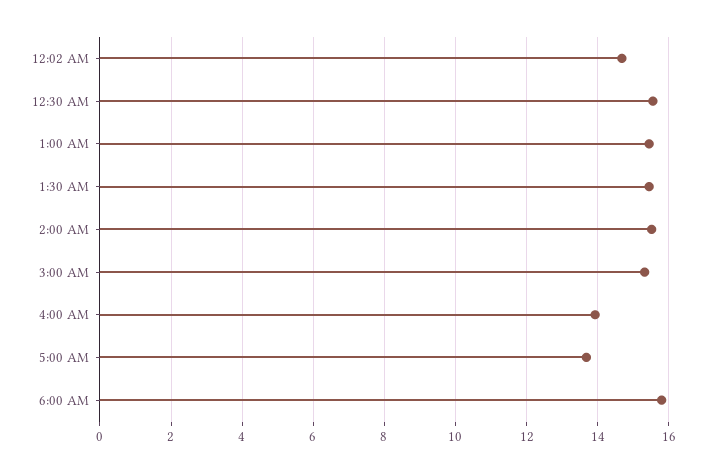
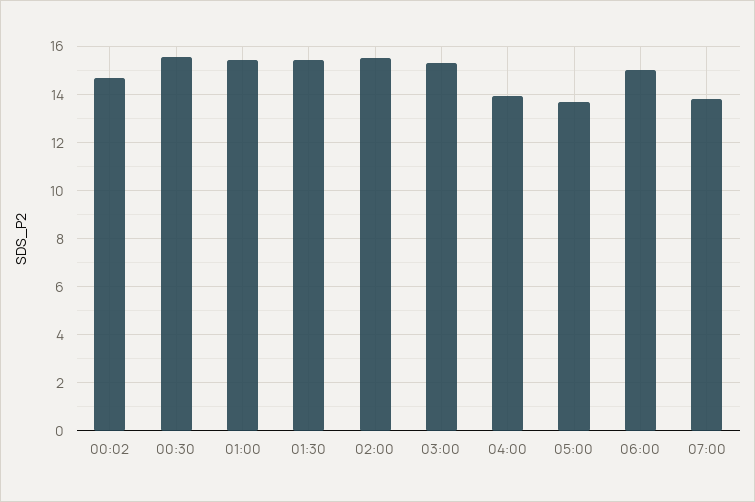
6:00 AM: 15.8 -> 15
07:00: none -> 13.75

